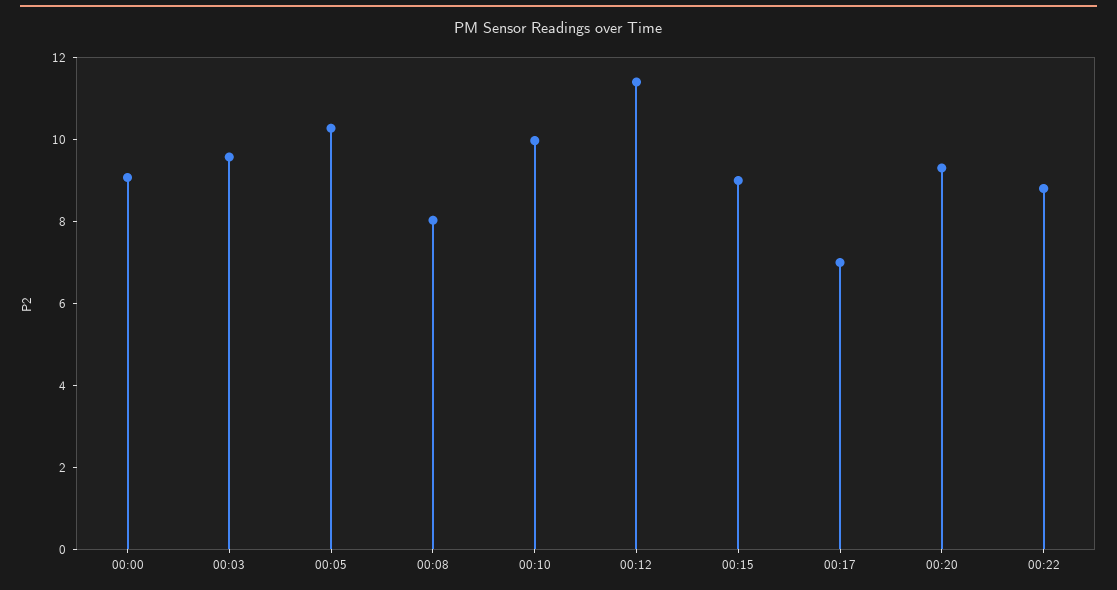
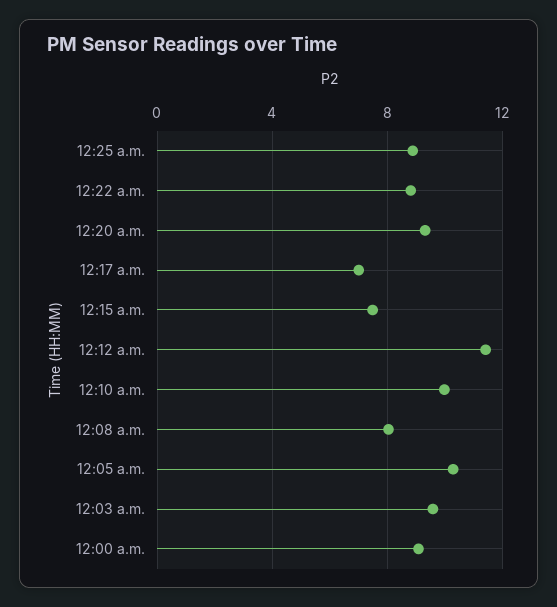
00:15: 9 -> 7.5
12:25 a.m.: none -> 9

